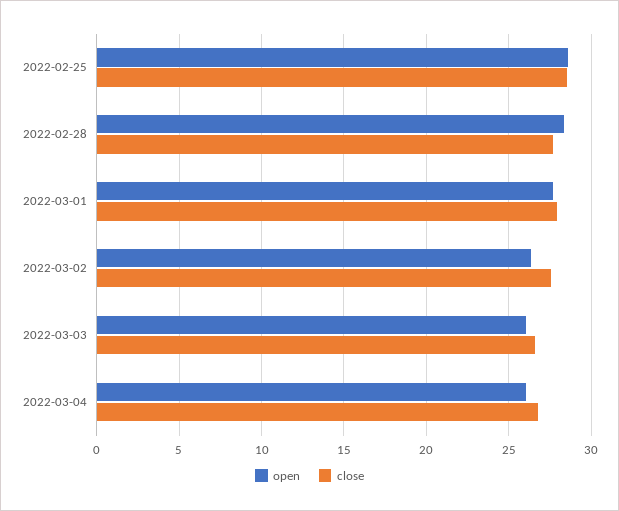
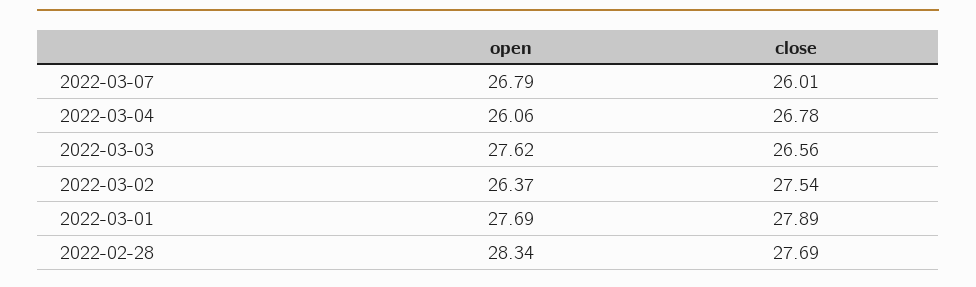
open, 2022-02-25: 28.5 -> none
close, 2022-02-25: 28.5 -> none
open, 2022-03-03: 26 -> 27.62
open, 2022-03-07: none -> 26.79
close, 2022-03-07: none -> 26.01

